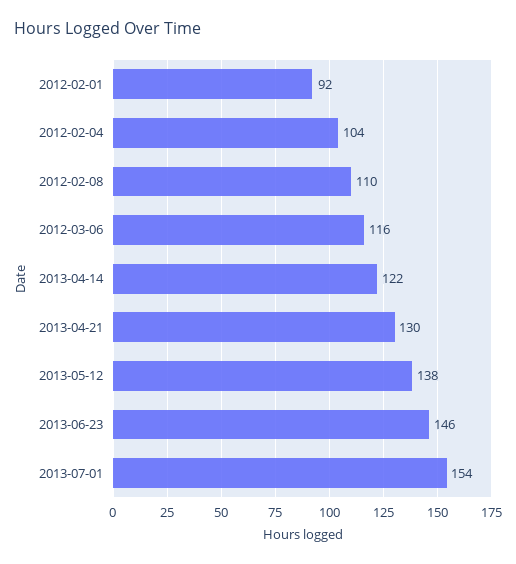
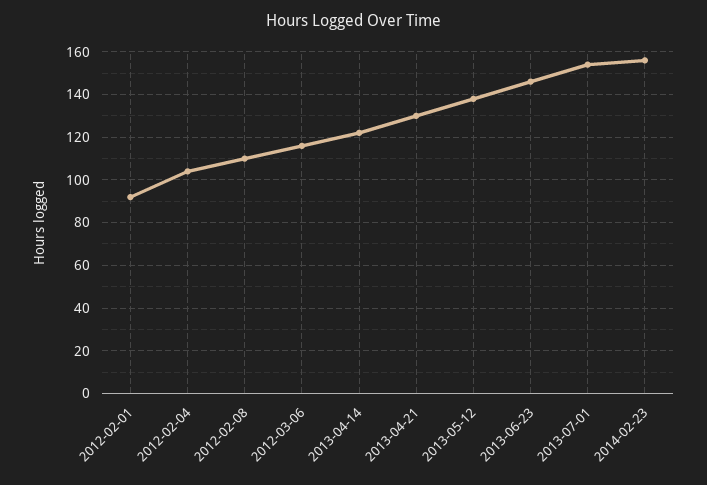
2014-02-23: none -> 155

